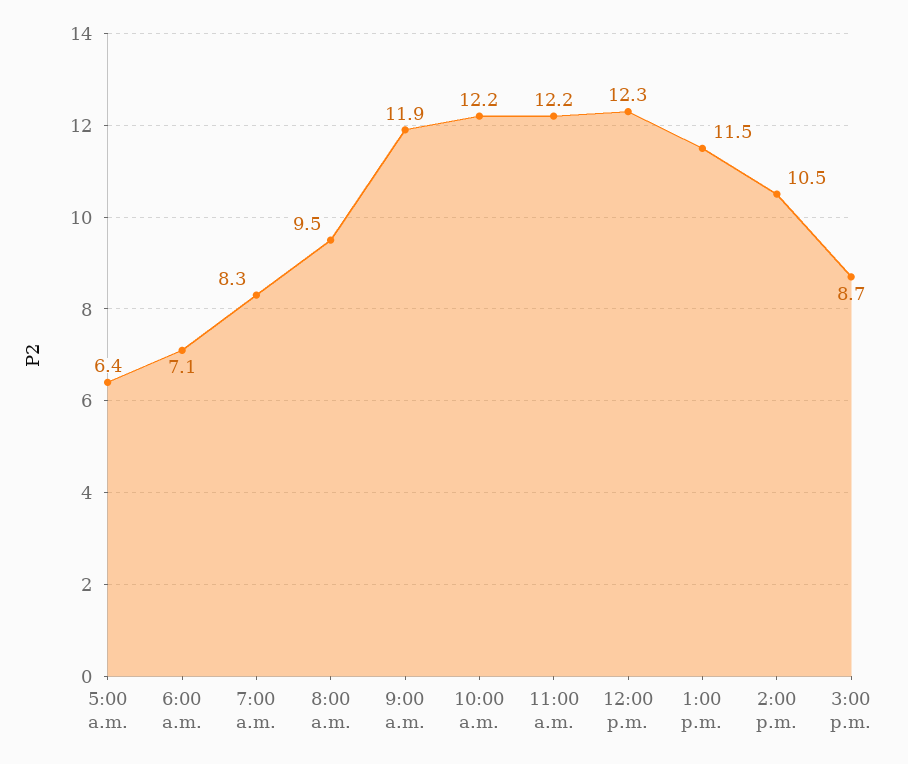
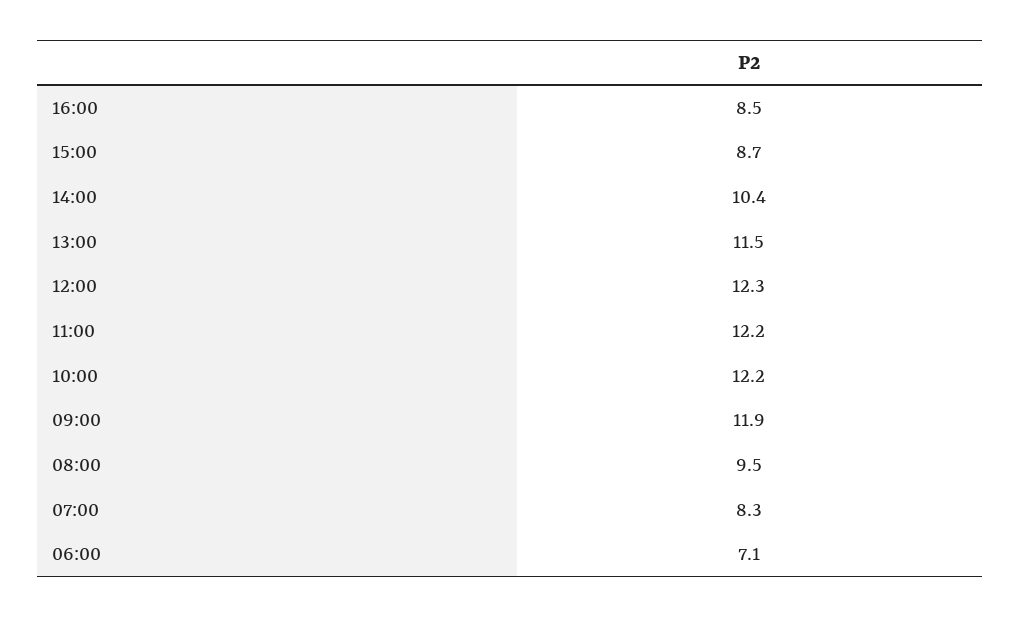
5:00 a.m.: 6.4 -> none
2:00 p.m.: 10.5 -> 10.4
16:00: none -> 8.5

